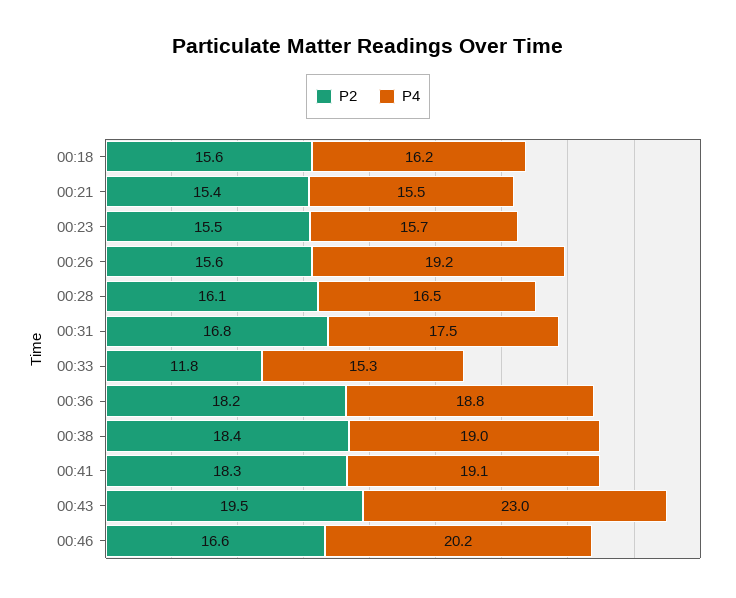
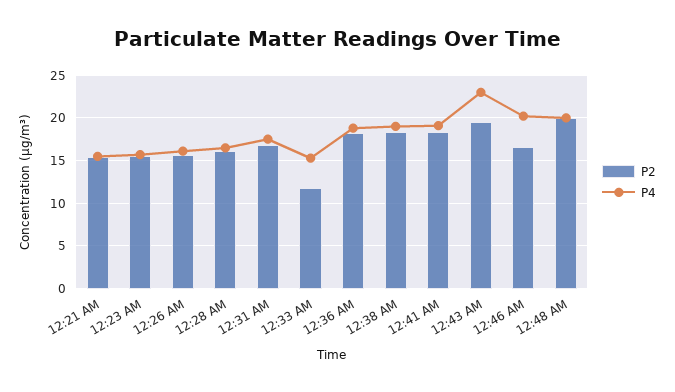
P2, 00:18: 15.6 -> none
P4, 00:18: 16.2 -> none
P4, 00:26: 19.2 -> 16
P2, 12:48 AM: none -> 20
P4, 12:48 AM: none -> 20

